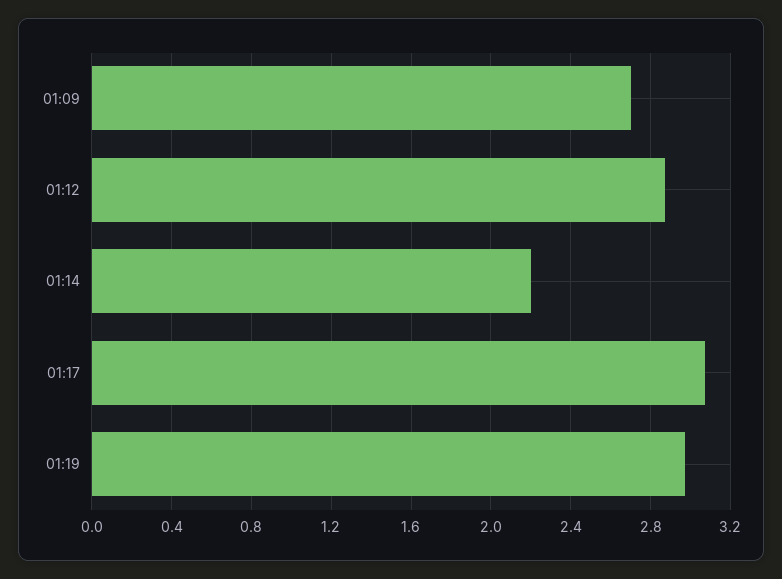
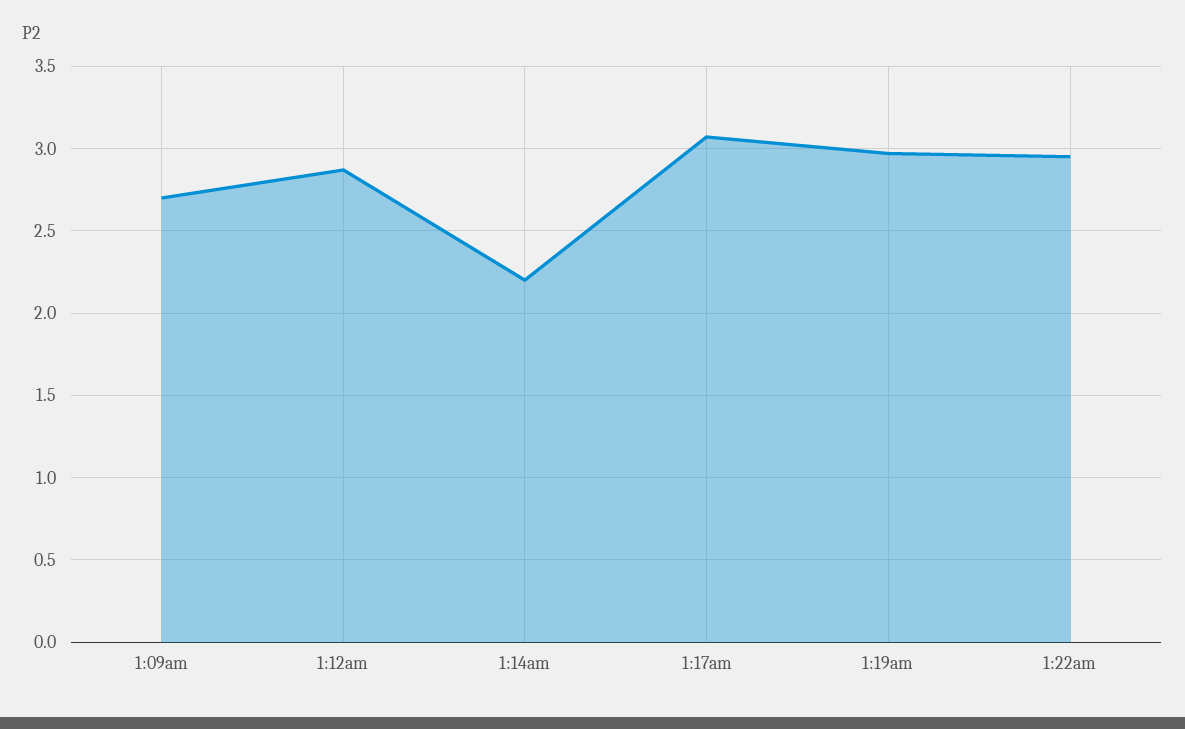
1:22am: none -> 2.95

